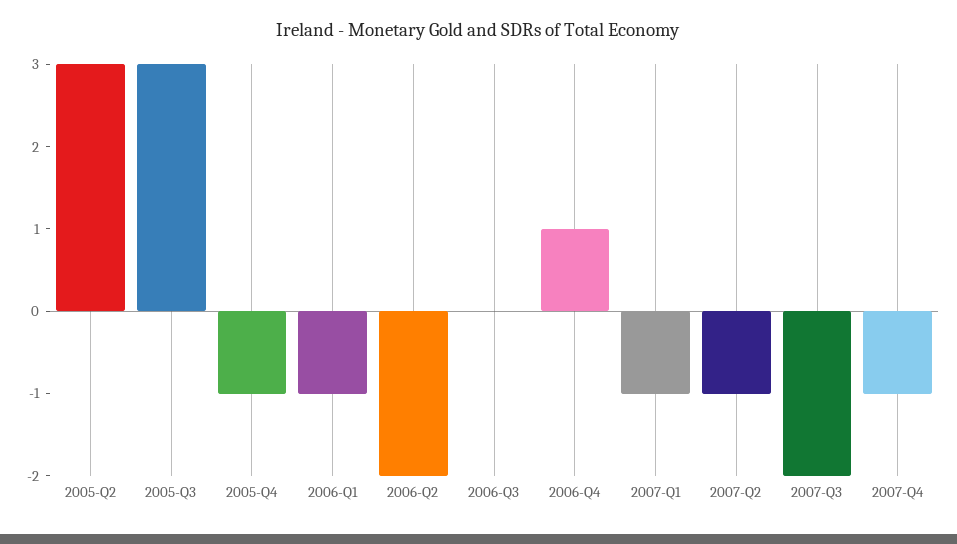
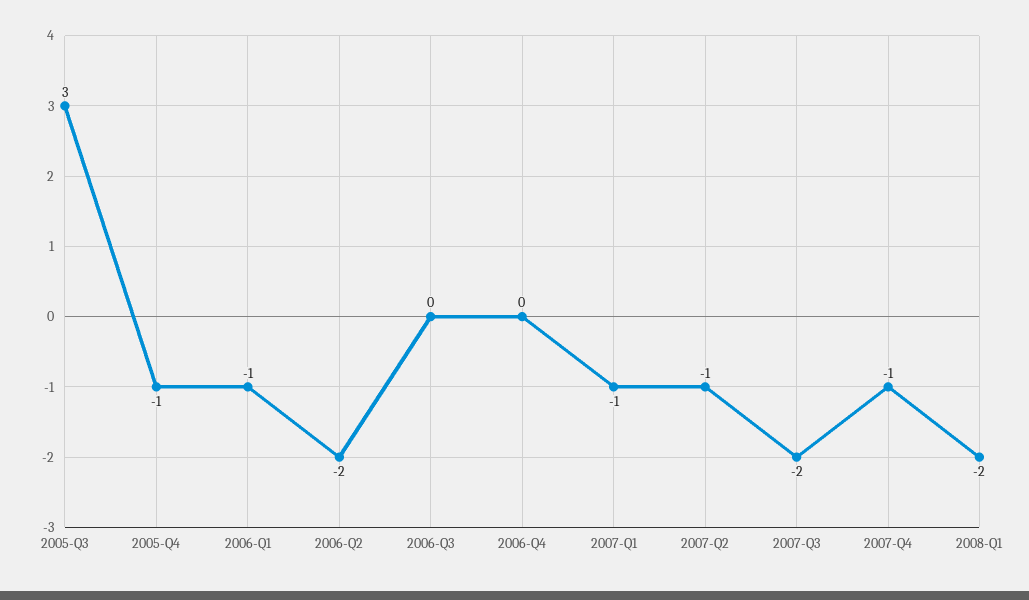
2005-Q2: 3 -> none
2006-Q4: 1 -> 0
2008-Q1: none -> -2

